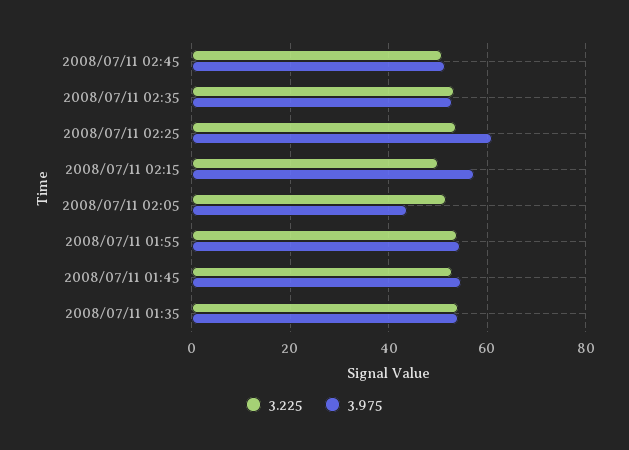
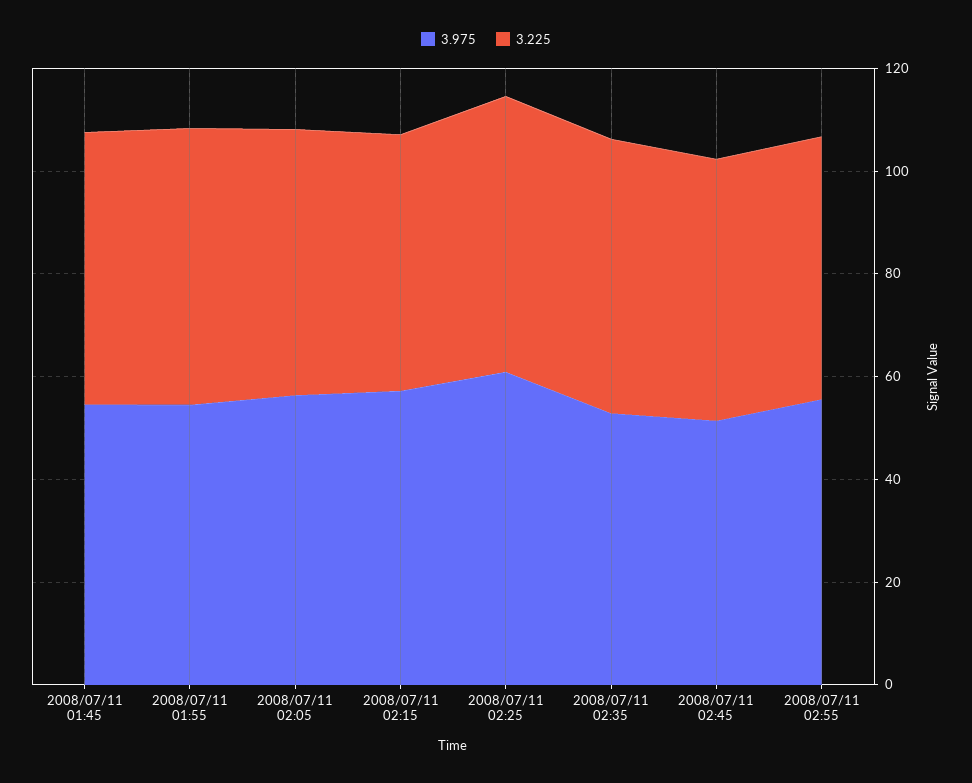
3.975, 2008/07/11 02:05: 44 -> 55
3.225, 2008/07/11 01:35: 54 -> none
3.975, 2008/07/11 01:35: 54 -> none
3.975, 2008/07/11 02:55: none -> 55
3.225, 2008/07/11 02:55: none -> 50

